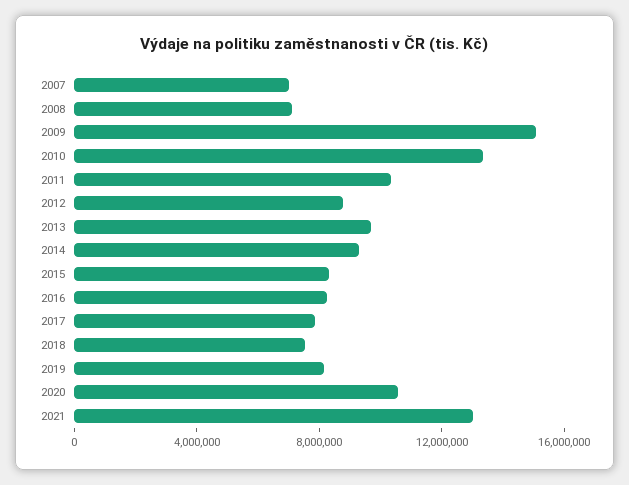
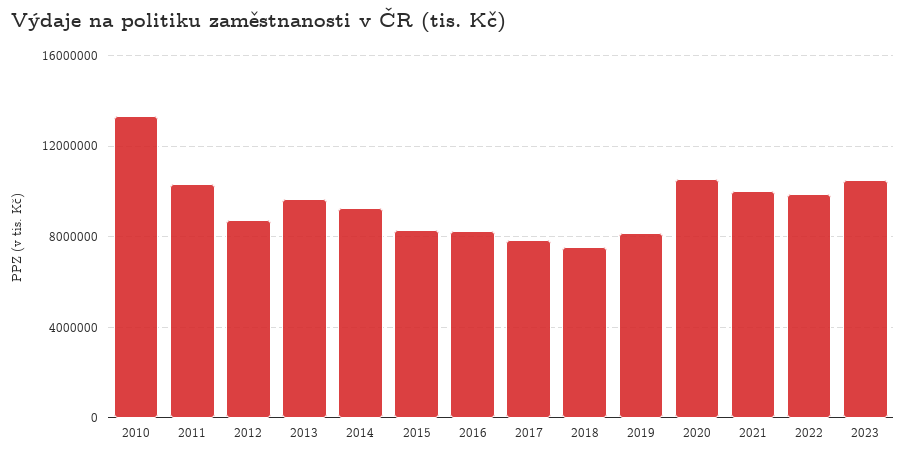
2007: 7000000 -> none
2008: 7000000 -> none
2009: 15000000 -> none
2021: 13000000 -> 10000000
2022: none -> 10000000
2023: none -> 10500000

